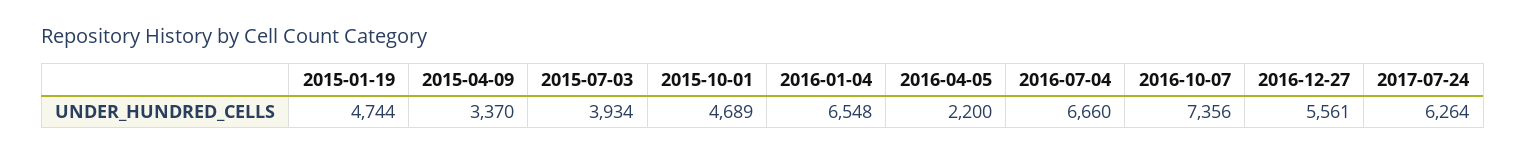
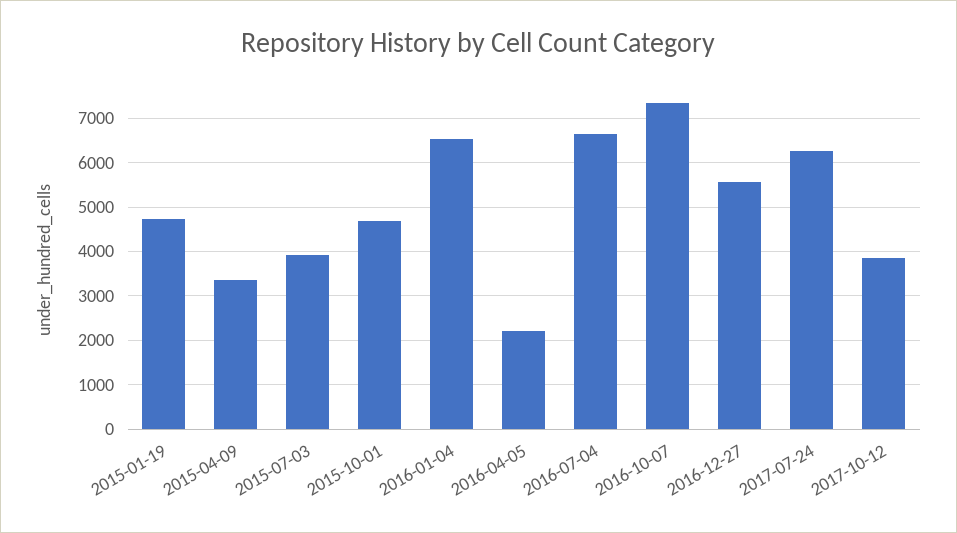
2017-10-12: none -> 3800

